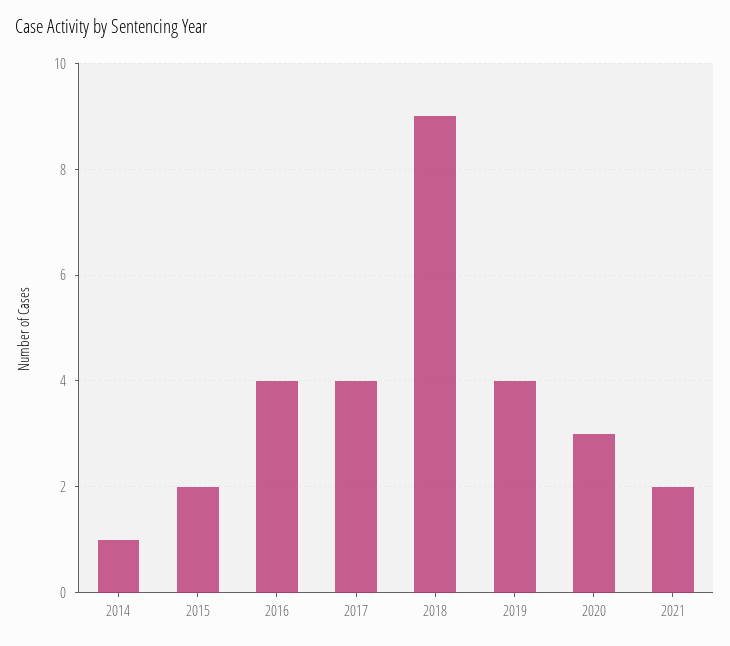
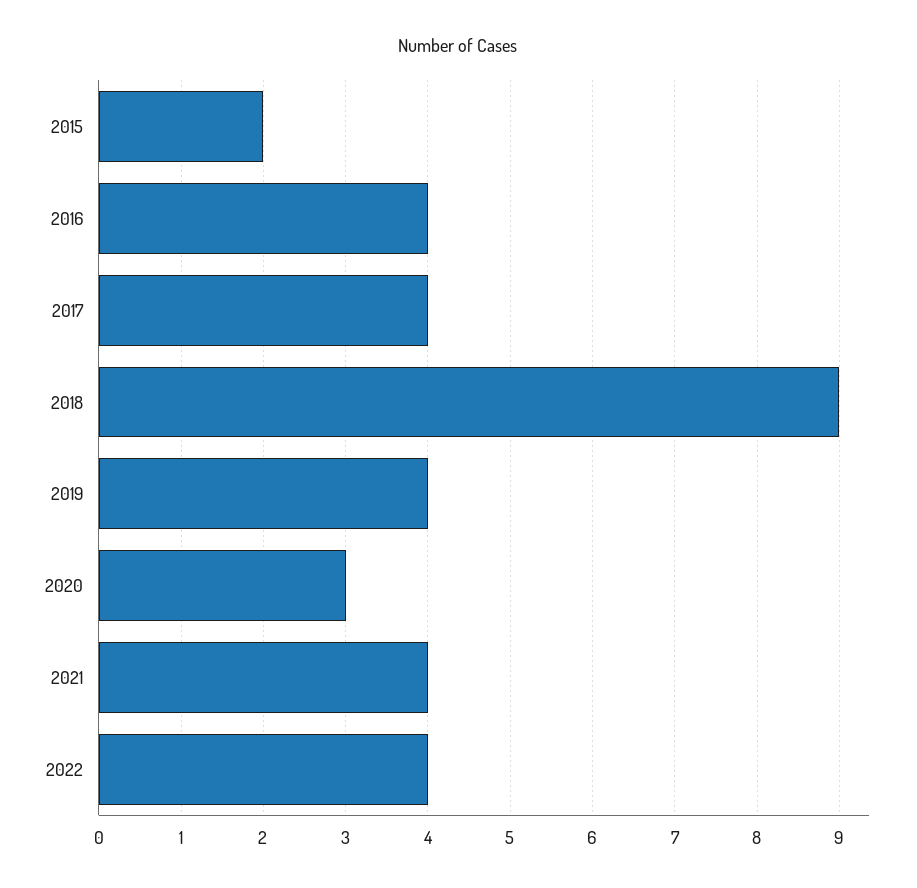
2014: 1 -> none
2021: 2 -> 4
2022: none -> 4

